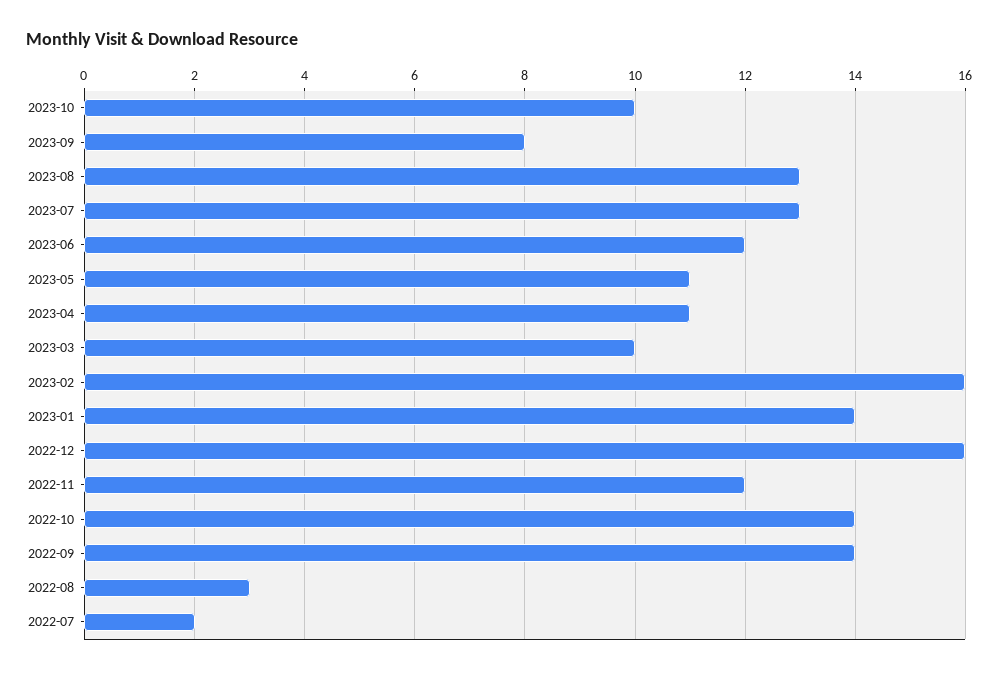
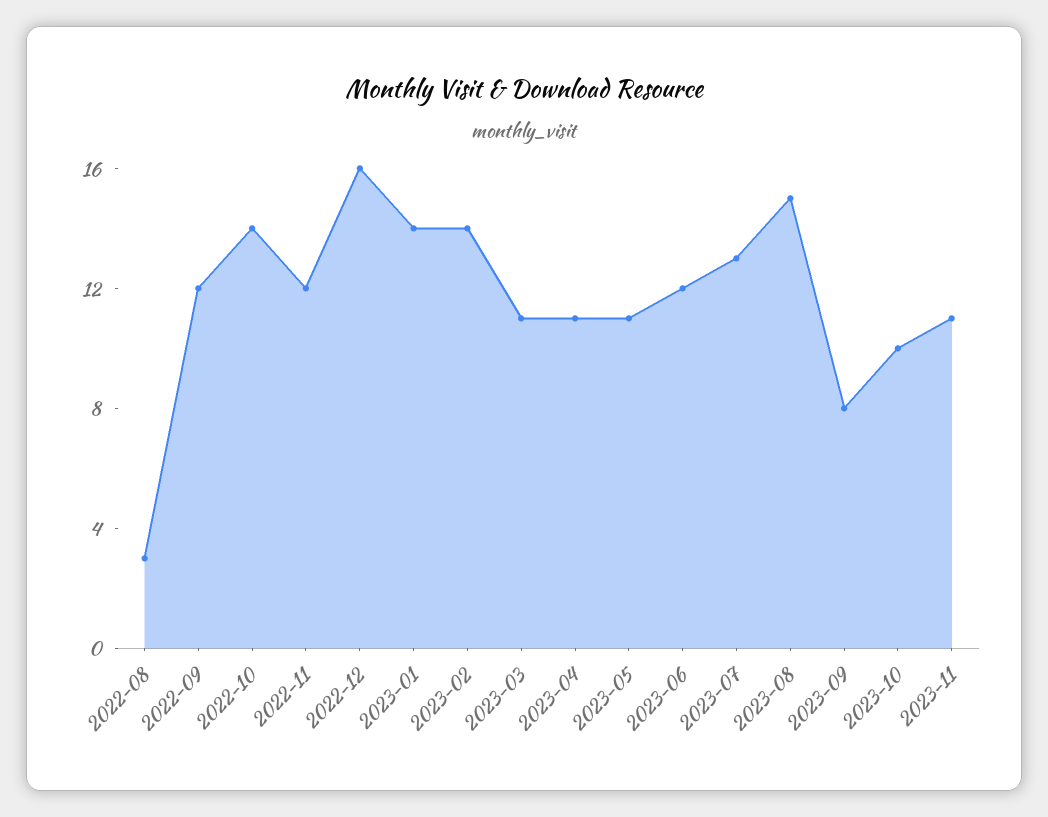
2023-08: 13 -> 15
2023-03: 10 -> 11
2023-02: 16 -> 14
2022-09: 14 -> 12
2022-07: 2 -> none
2023-11: none -> 11

